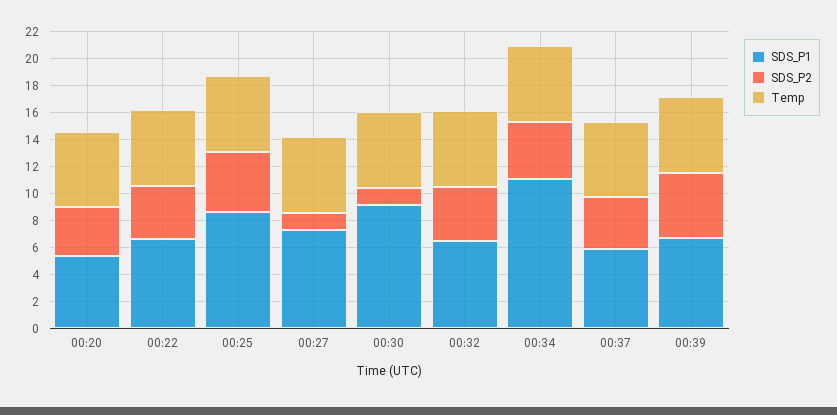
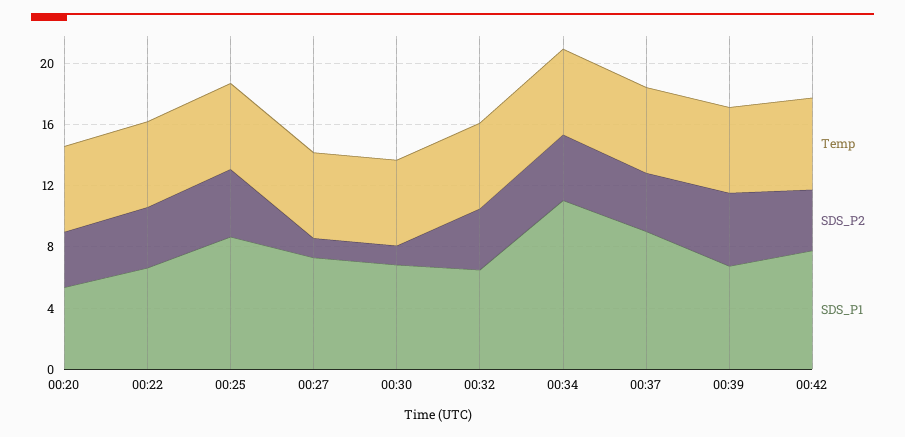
SDS_P1, 00:30: 9 -> 7
SDS_P1, 00:37: 6 -> 9
Temp, 00:42: none -> 6
SDS_P2, 00:42: none -> 4
SDS_P1, 00:42: none -> 8

